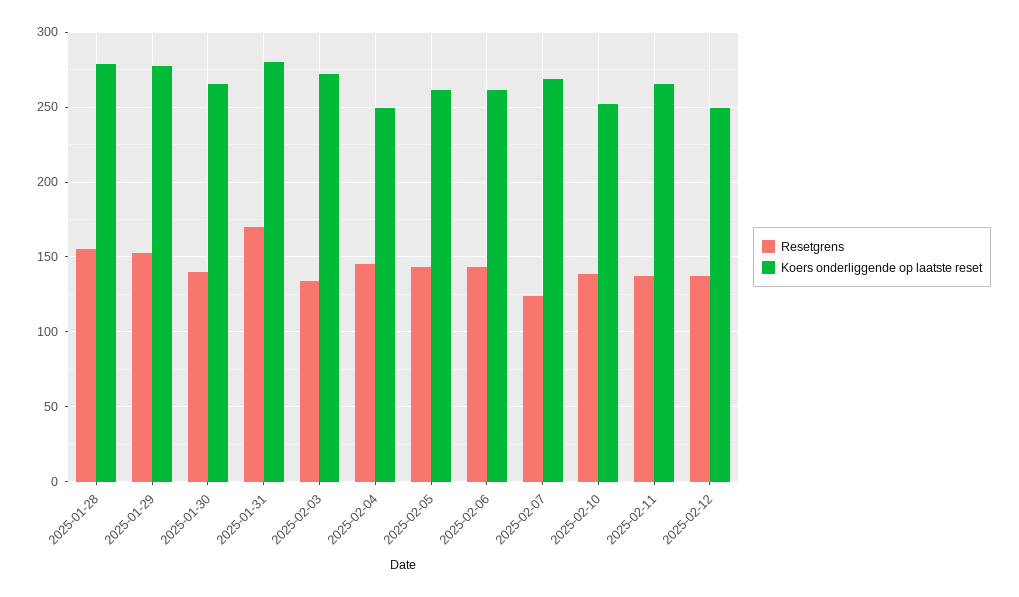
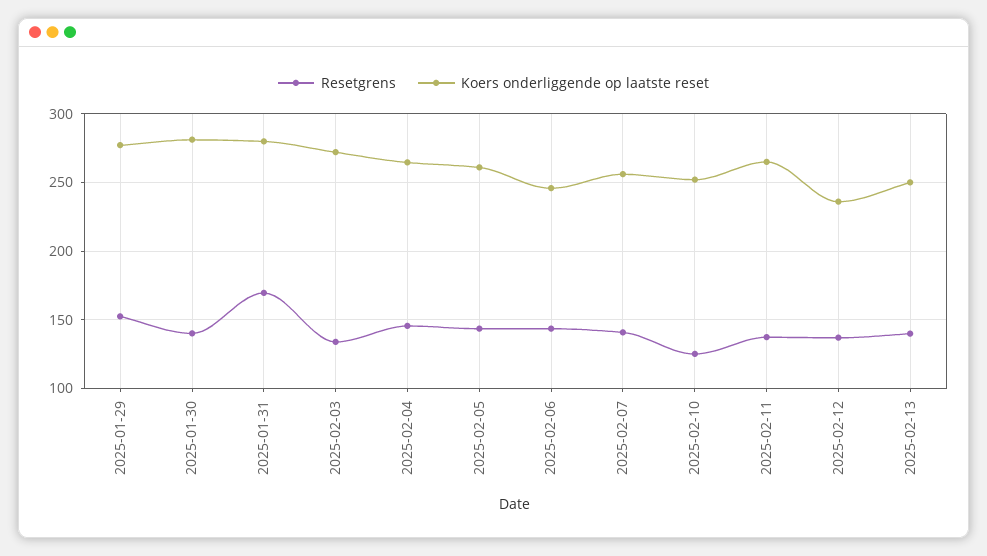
Resetgrens, 2025-01-28: 155 -> none
Koers onderliggende op laatste reset, 2025-01-28: 280 -> none
Koers onderliggende op laatste reset, 2025-01-30: 265 -> 280
Koers onderliggende op laatste reset, 2025-02-04: 250 -> 265
Koers onderliggende op laatste reset, 2025-02-06: 260 -> 245
Resetgrens, 2025-02-07: 125 -> 140
Koers onderliggende op laatste reset, 2025-02-07: 270 -> 255
Resetgrens, 2025-02-10: 140 -> 125
Koers onderliggende op laatste reset, 2025-02-12: 250 -> 235
Resetgrens, 2025-02-13: none -> 140
Koers onderliggende op laatste reset, 2025-02-13: none -> 250

